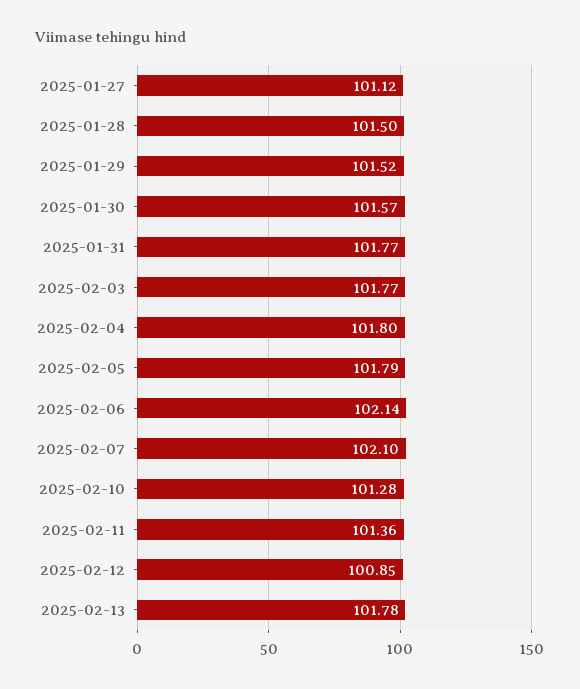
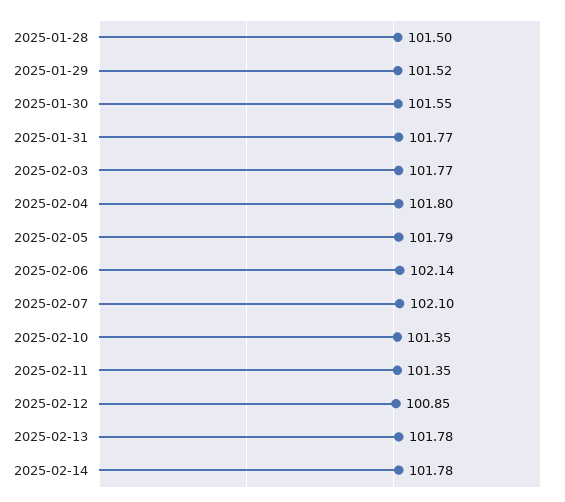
2025-01-27: 101.12 -> none
2025-01-30: 101.57 -> 101.55
2025-02-10: 101.28 -> 101.35
2025-02-11: 101.36 -> 101.35
2025-02-14: none -> 101.78

